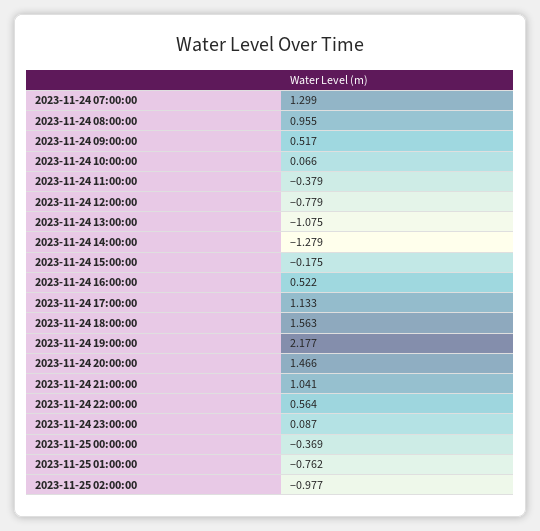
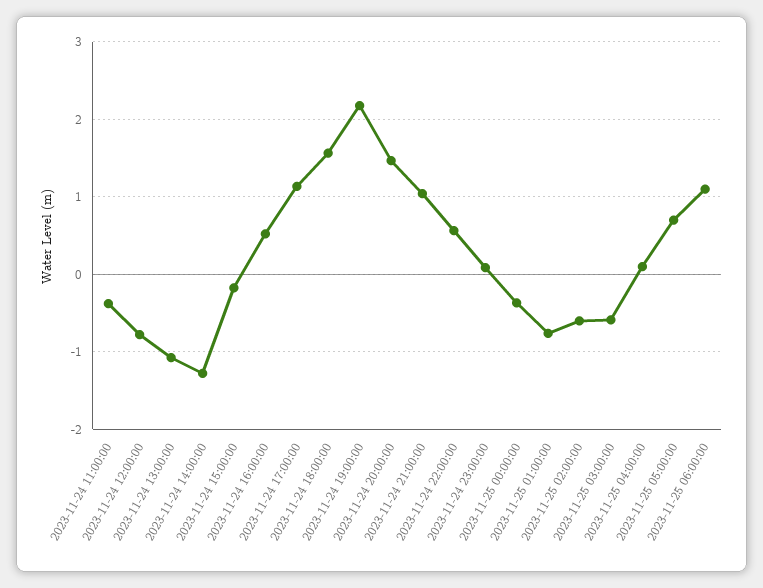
2023-11-24 07:00:00: 1.299 -> none
2023-11-24 08:00:00: 0.955 -> none
2023-11-24 09:00:00: 0.517 -> none
2023-11-24 10:00:00: 0.066 -> none
2023-11-25 02:00:00: -0.977 -> -0.6
2023-11-25 03:00:00: none -> -0.6
2023-11-25 04:00:00: none -> 0.1
2023-11-25 05:00:00: none -> 0.7
2023-11-25 06:00:00: none -> 1.1

